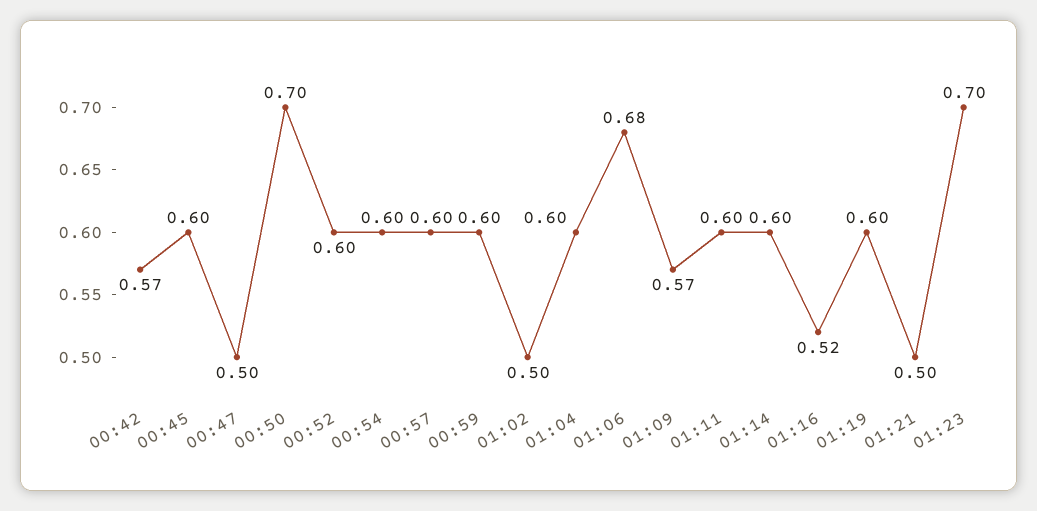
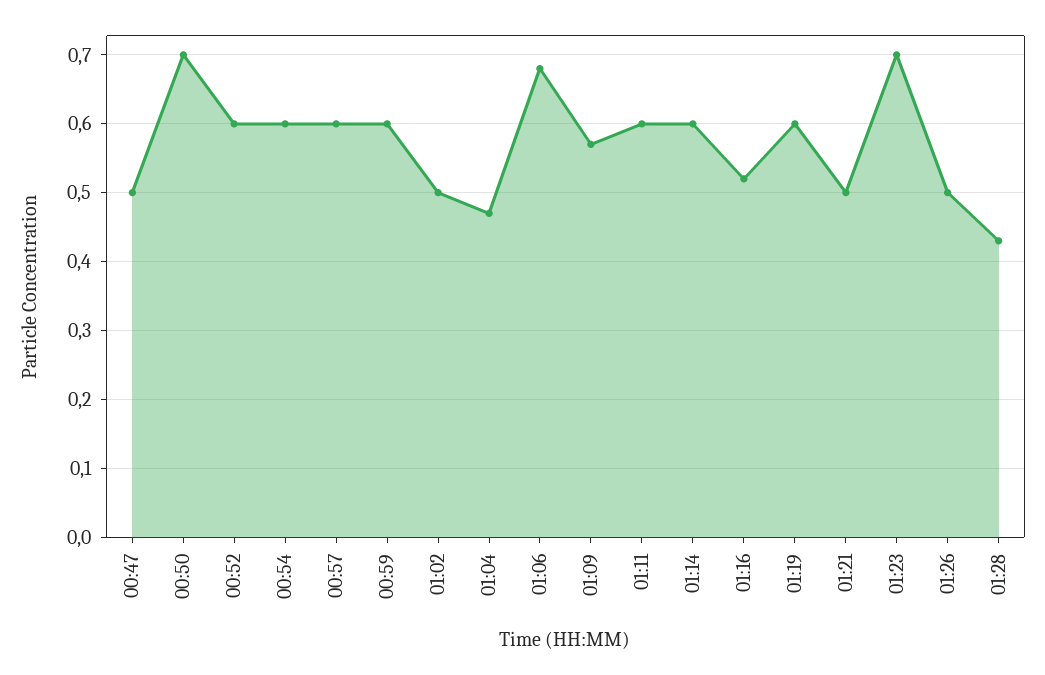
00:42: 0.57 -> none
00:45: 0.6 -> none
01:04: 0.6 -> 0.47
01:26: none -> 0.5
01:28: none -> 0.43

